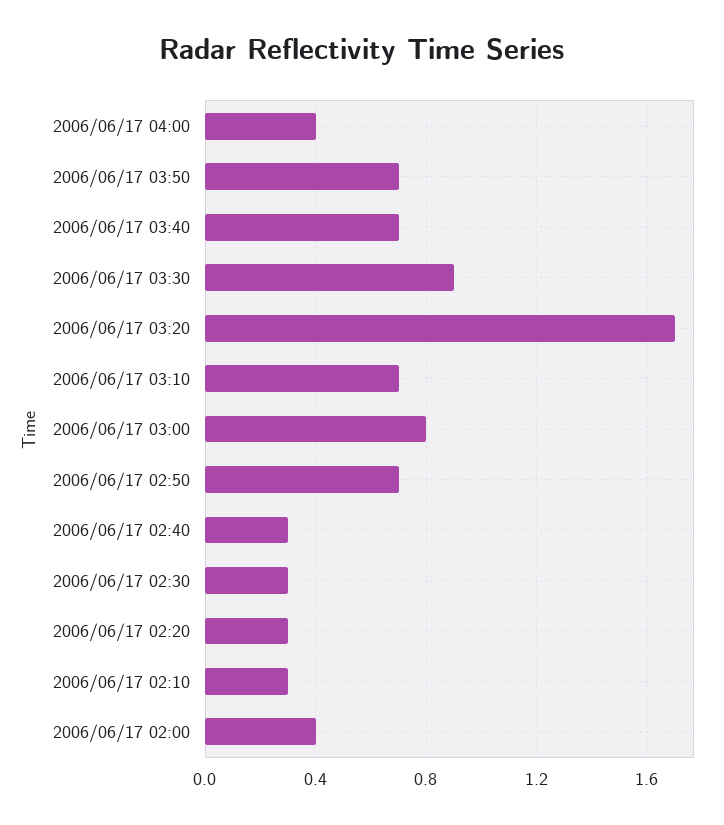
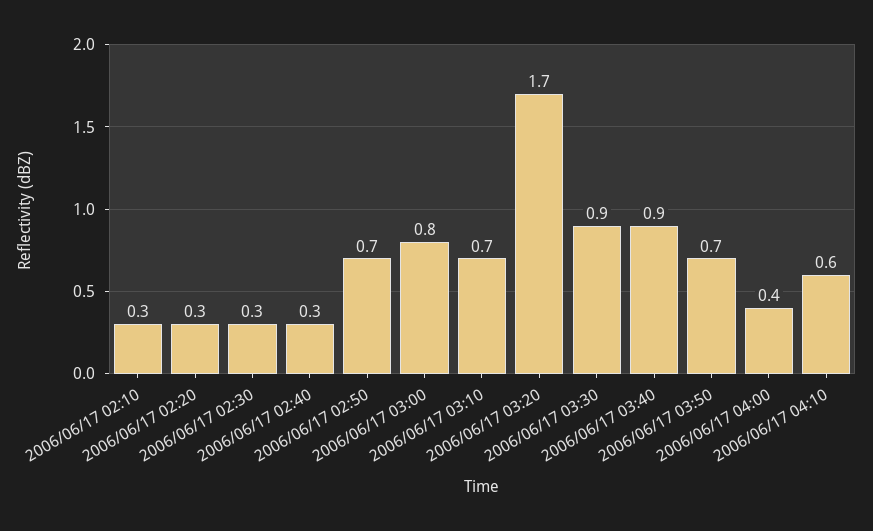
2006/06/17 03:40: 0.7 -> 0.9
2006/06/17 02:00: 0.4 -> none
2006/06/17 04:10: none -> 0.6

